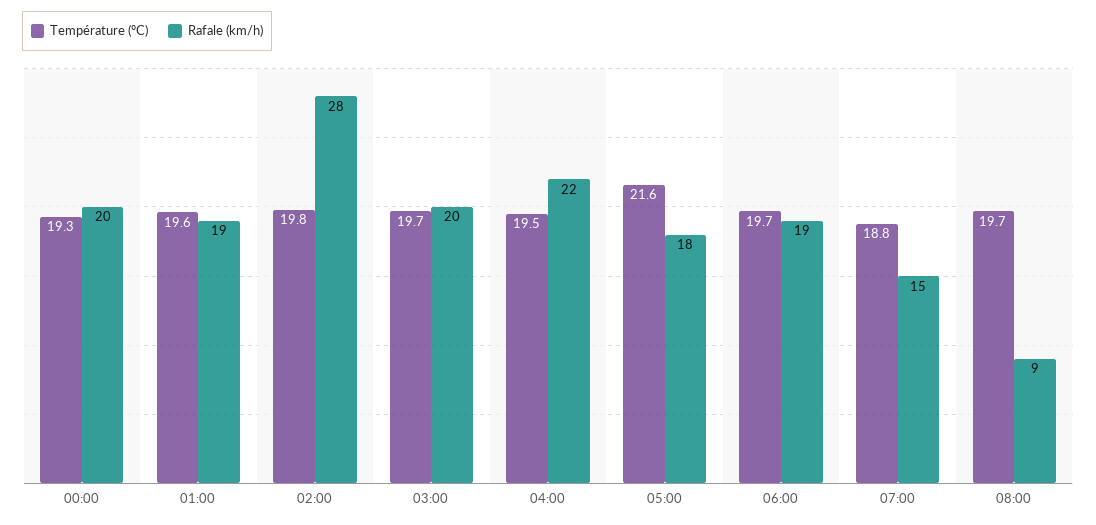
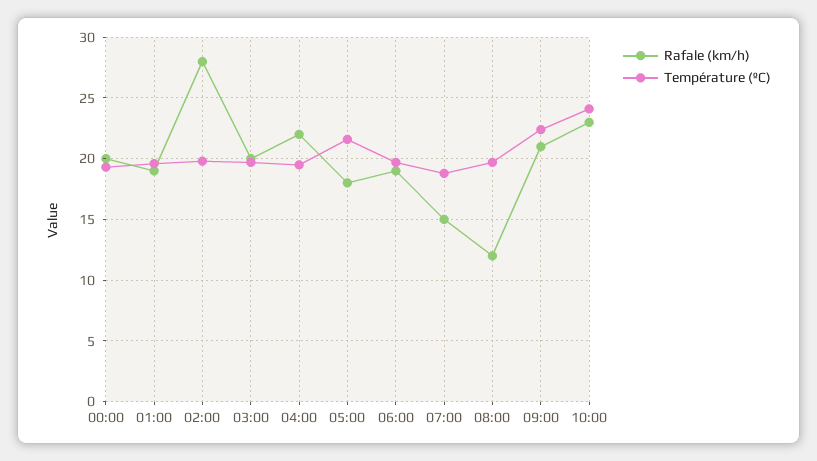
Rafale (km/h), 08:00: 9 -> 12
Rafale (km/h), 09:00: none -> 21
Température (ºC), 09:00: none -> 22.5
Rafale (km/h), 10:00: none -> 23
Température (ºC), 10:00: none -> 24

